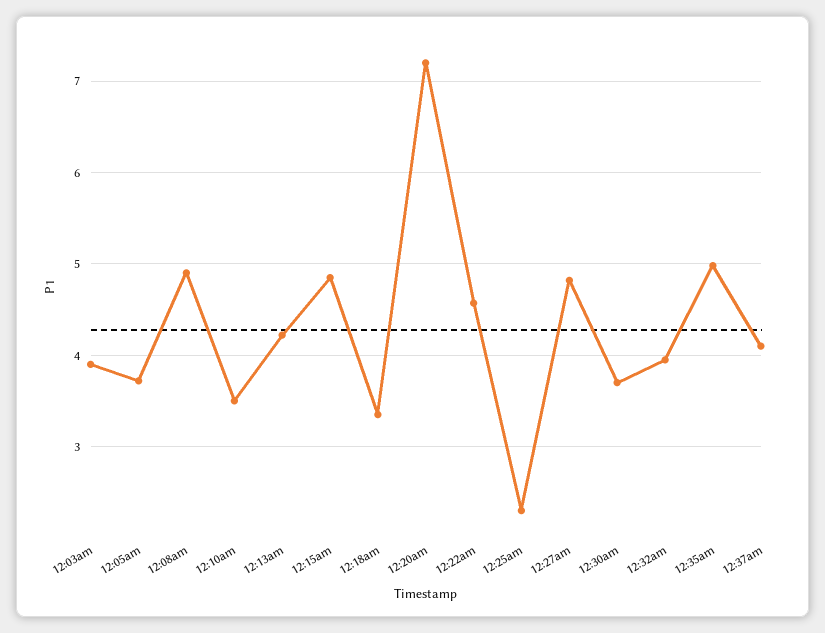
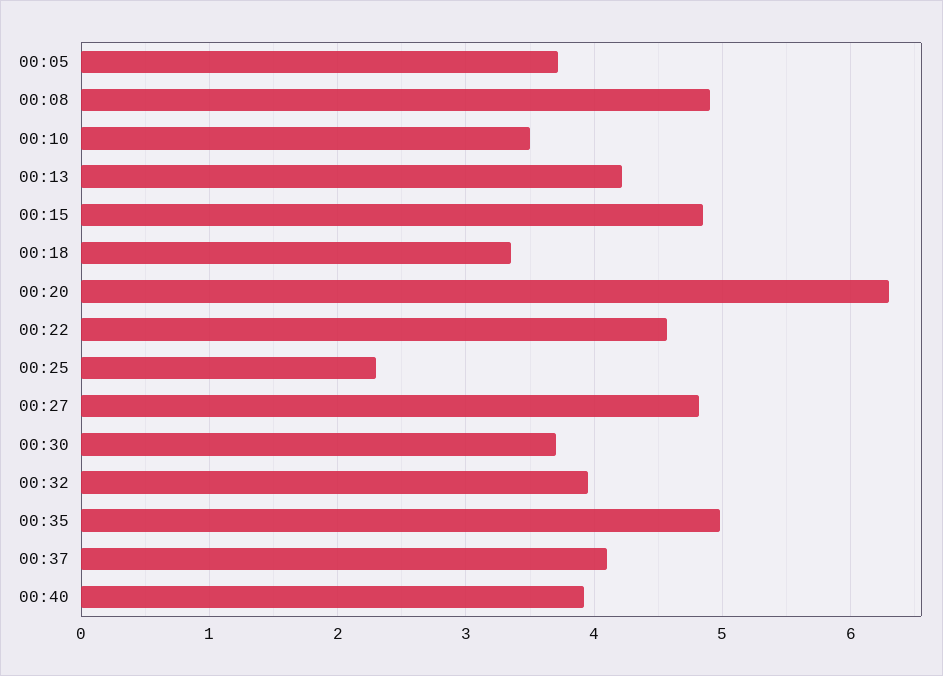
12:03am: 3.9 -> none
12:20am: 7.2 -> 6.3
00:40: none -> 3.9

